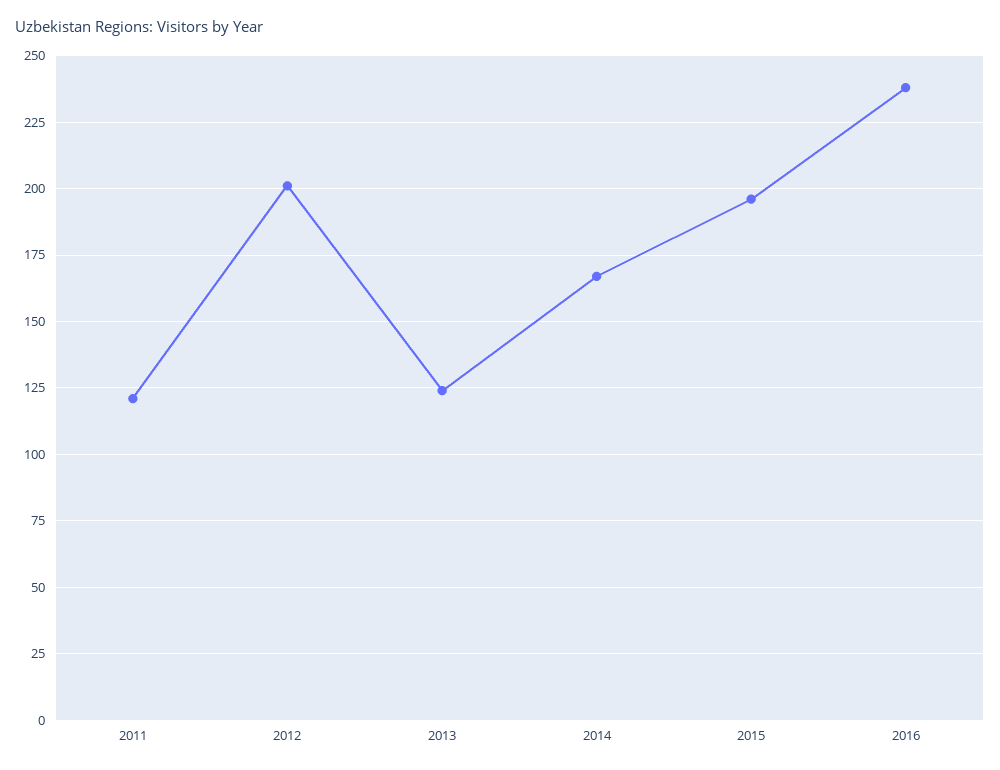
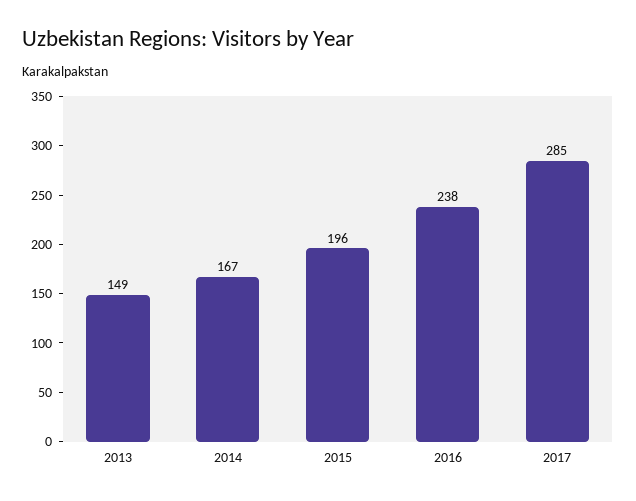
2011: 120 -> none
2012: 200 -> none
2013: 125 -> 149
2017: none -> 285

